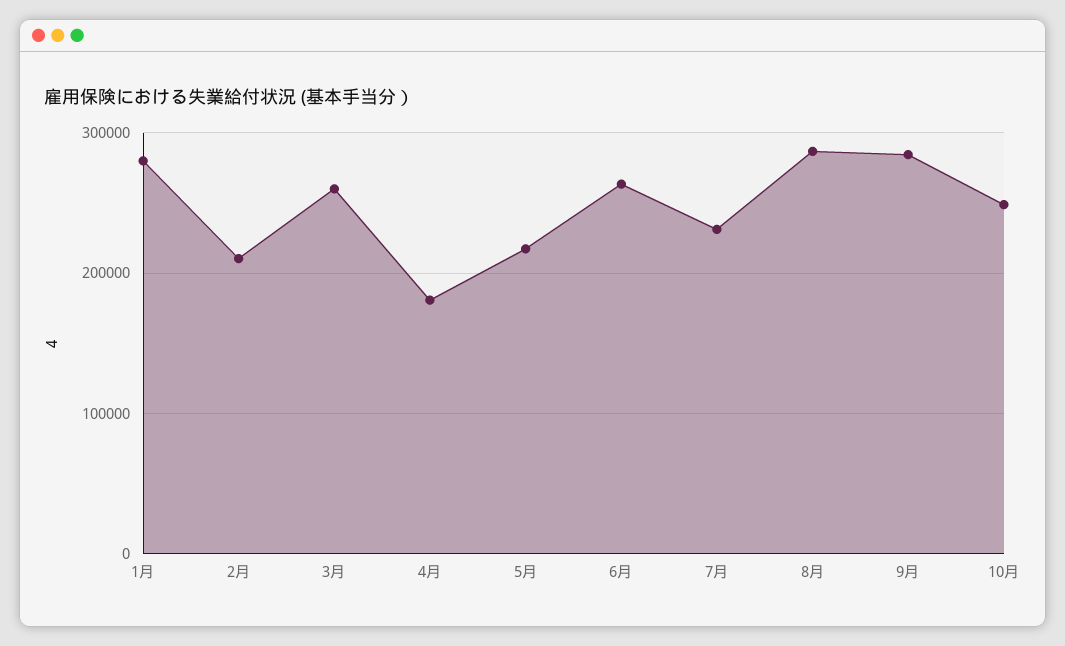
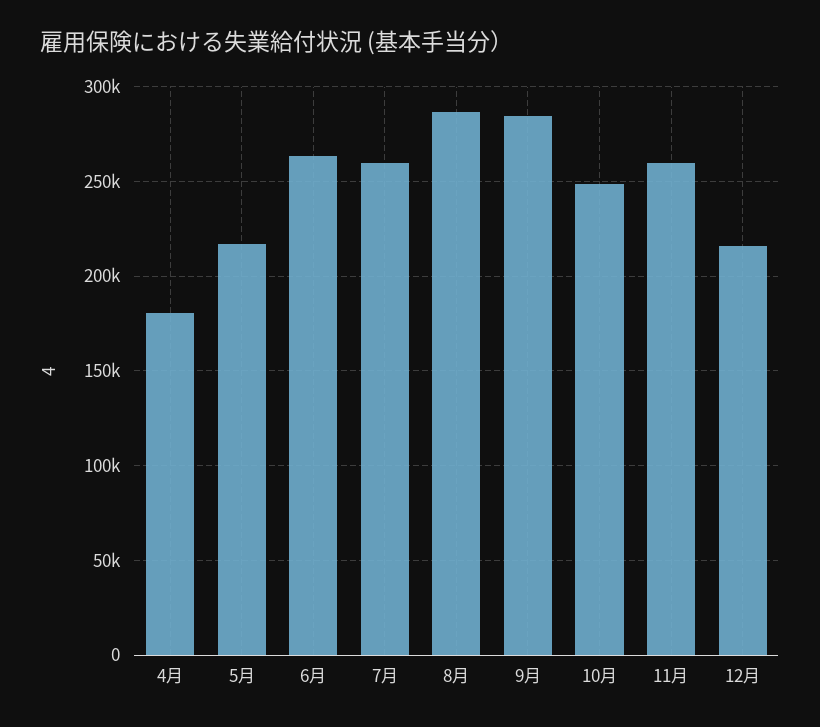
1月: 280000 -> none
2月: 210000 -> none
3月: 260000 -> none
7月: 230000 -> 260000
11月: none -> 260000
12月: none -> 215000

